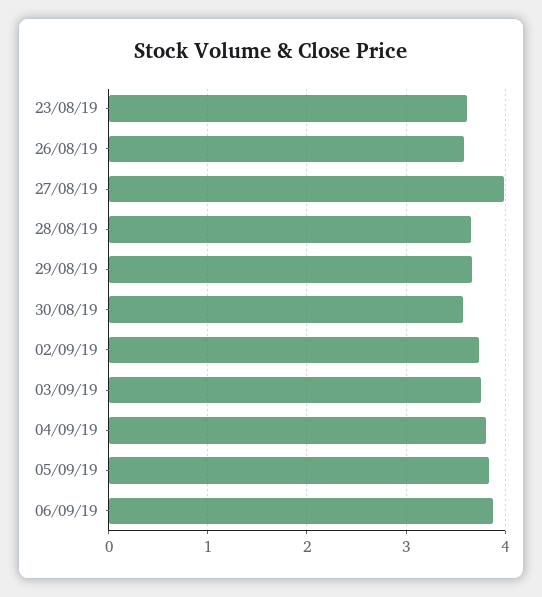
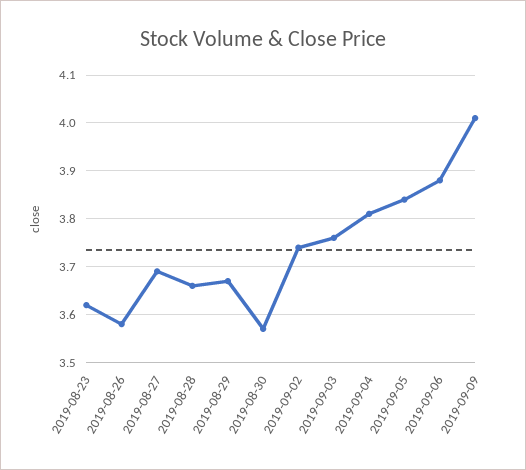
27/08/19: 4 -> 3.7
2019-09-09: none -> 4

